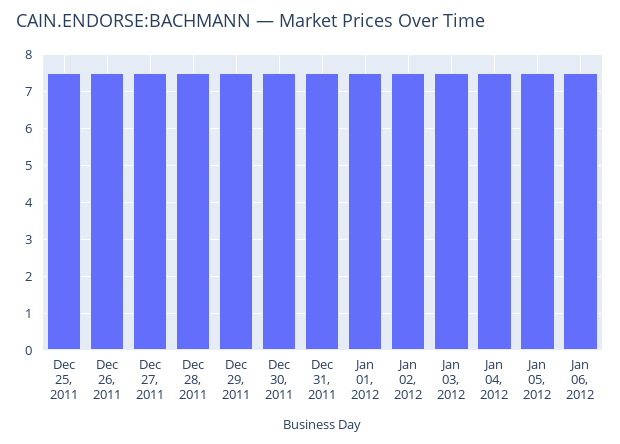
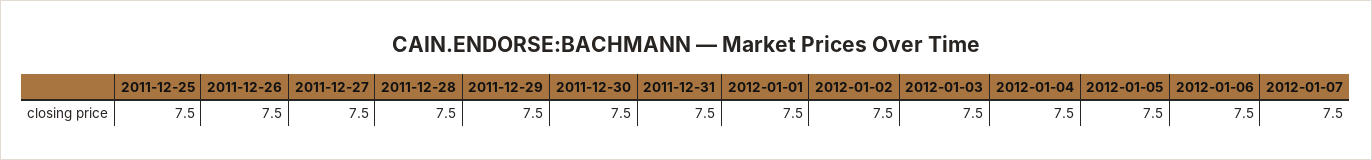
2012-01-07: none -> 7.5

